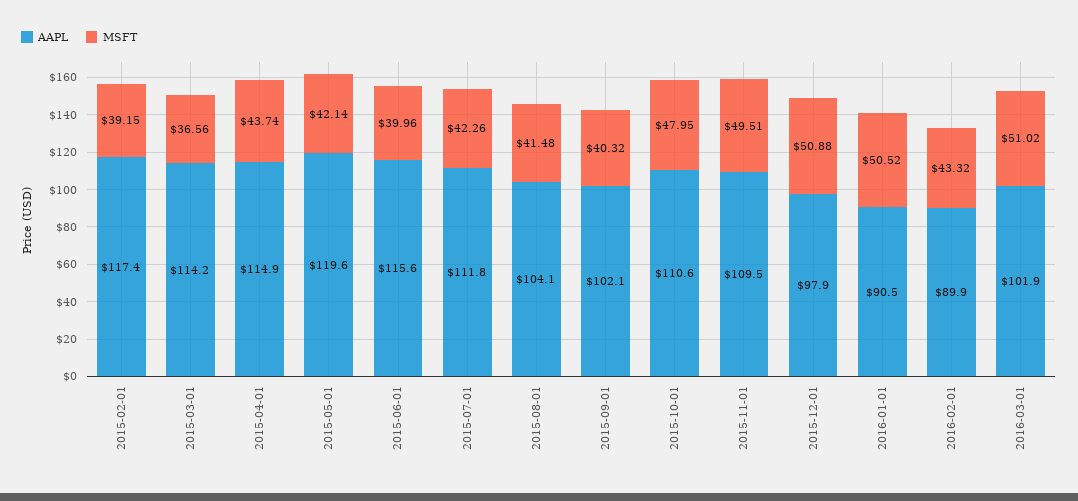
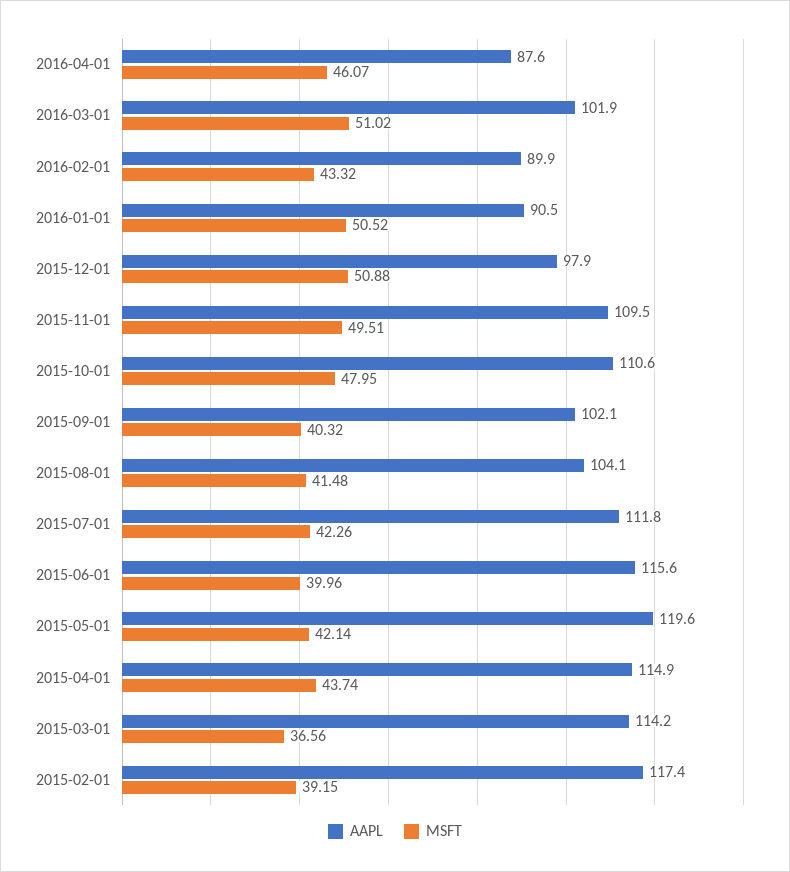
AAPL, 2016-04-01: none -> 87.6
MSFT, 2016-04-01: none -> 46.07

